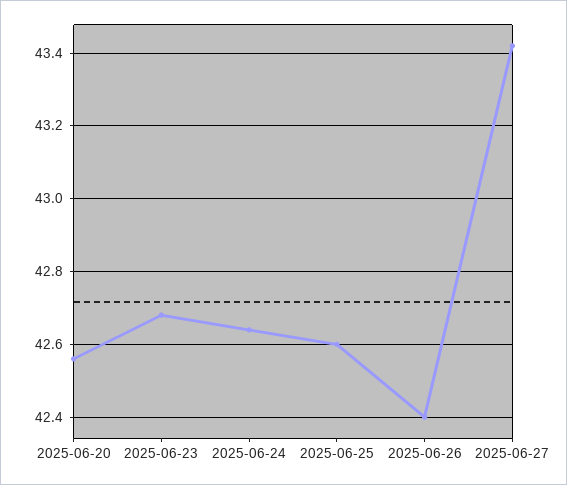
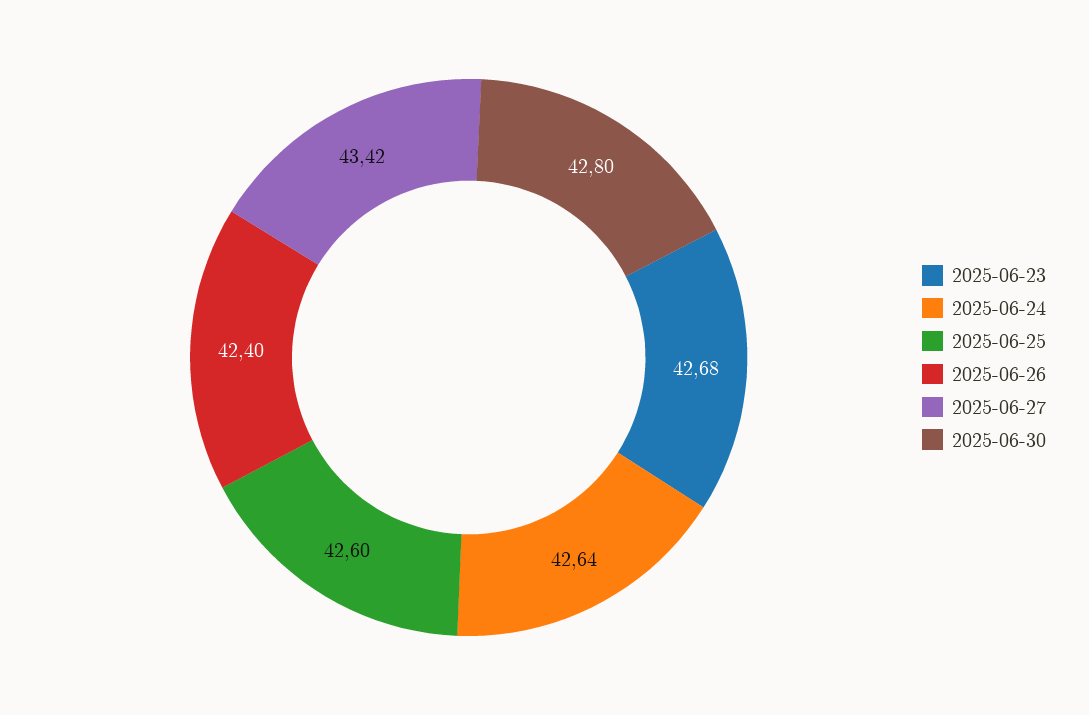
2025-06-20: 42.55 -> none
2025-06-30: none -> 42.8

